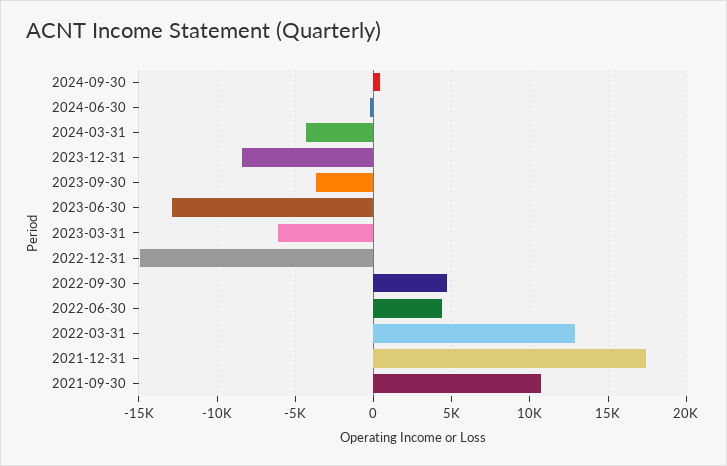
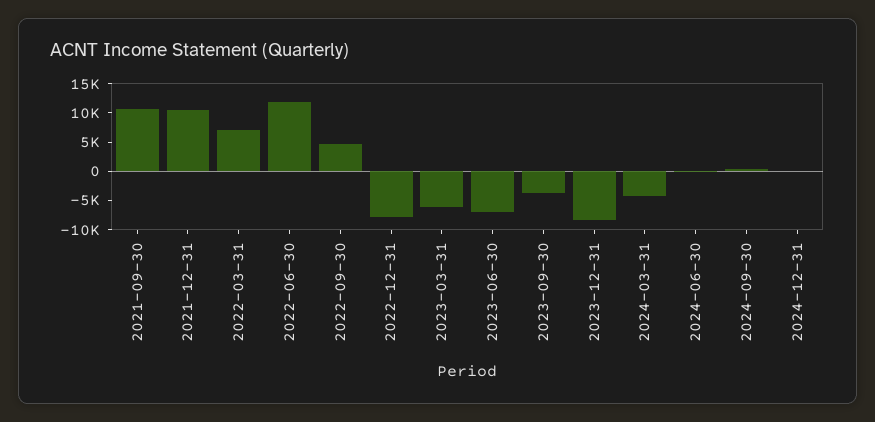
2023-06-30: -13000 -> -7500
2022-12-31: -15000 -> -7500
2022-06-30: 4500 -> 12500
2022-03-31: 13000 -> 7500
2021-12-31: 17500 -> 10000
2024-12-31: none -> 0

